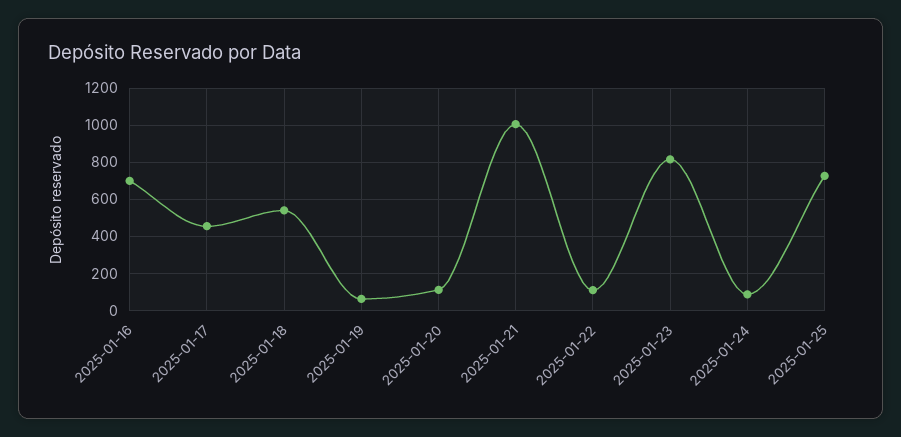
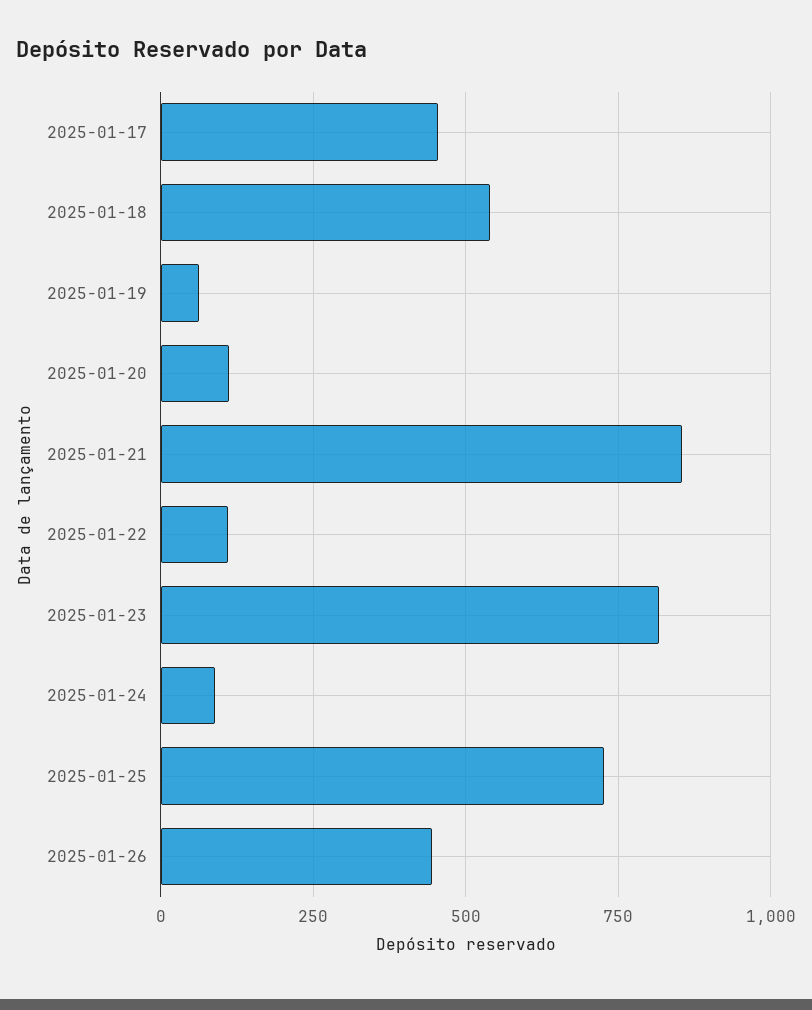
2025-01-16: 700 -> none
2025-01-21: 1000 -> 850
2025-01-26: none -> 450

